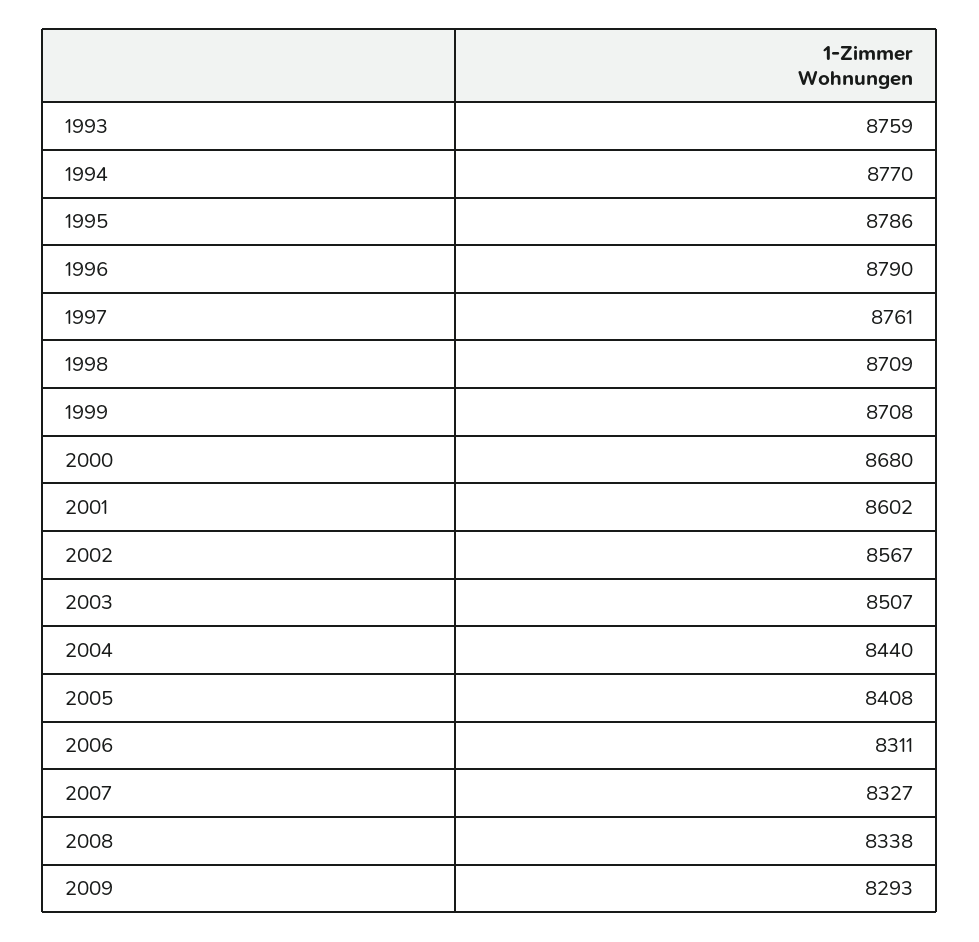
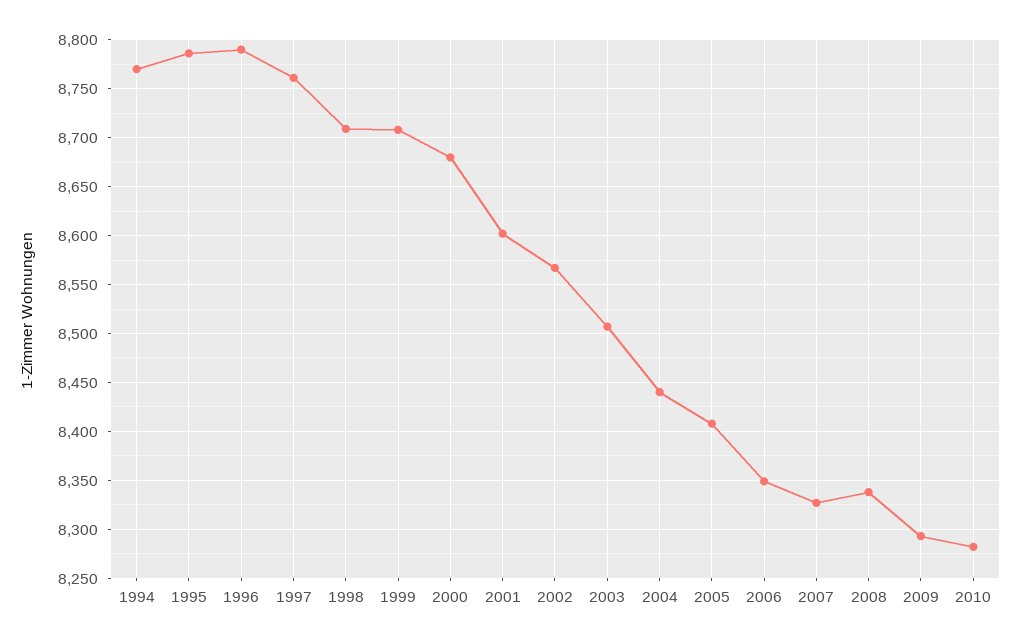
1993: 8759 -> none
2006: 8311 -> 8350
2010: none -> 8280

